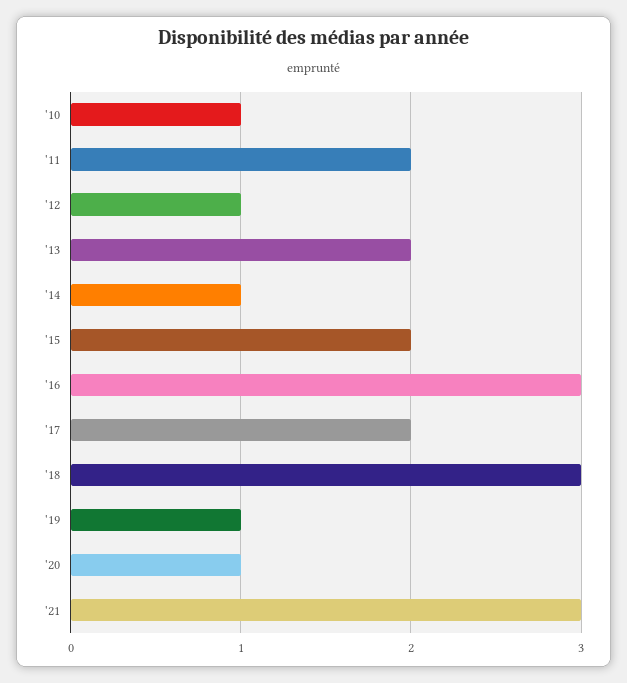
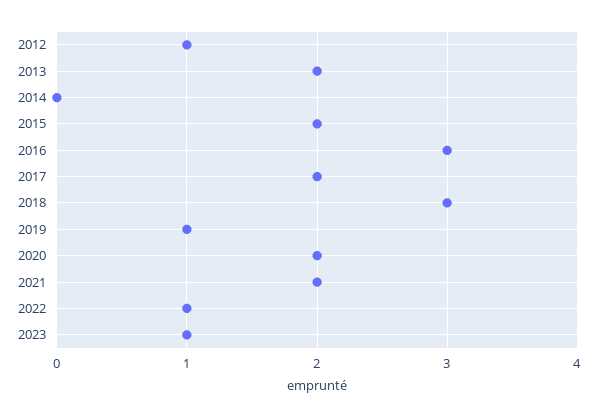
'10: 1 -> none
'11: 2 -> none
'14: 1 -> 0
'20: 1 -> 2
'21: 3 -> 2
2022: none -> 1
2023: none -> 1

